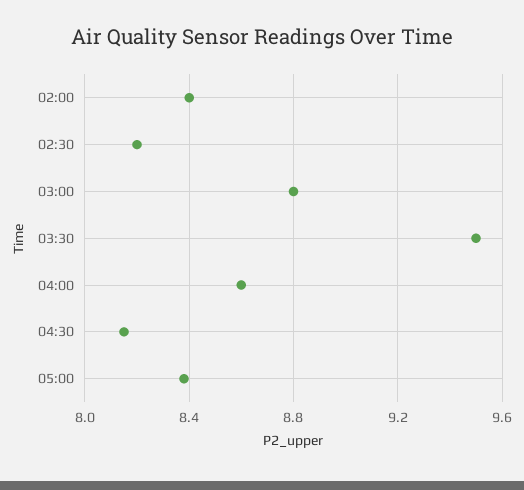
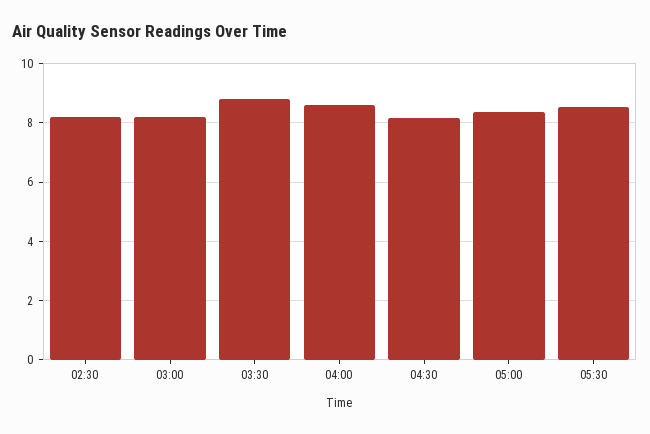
02:00: 8.4 -> none
03:00: 8.8 -> 8.25
03:30: 9.5 -> 8.75
05:30: none -> 8.5

